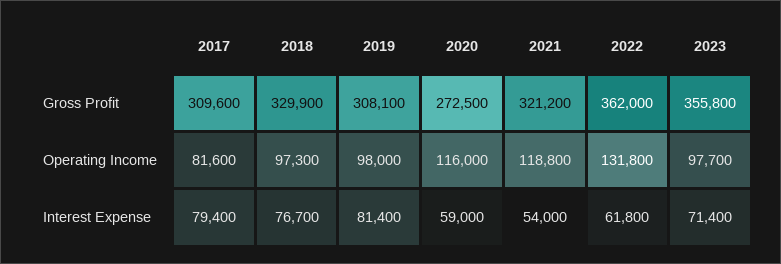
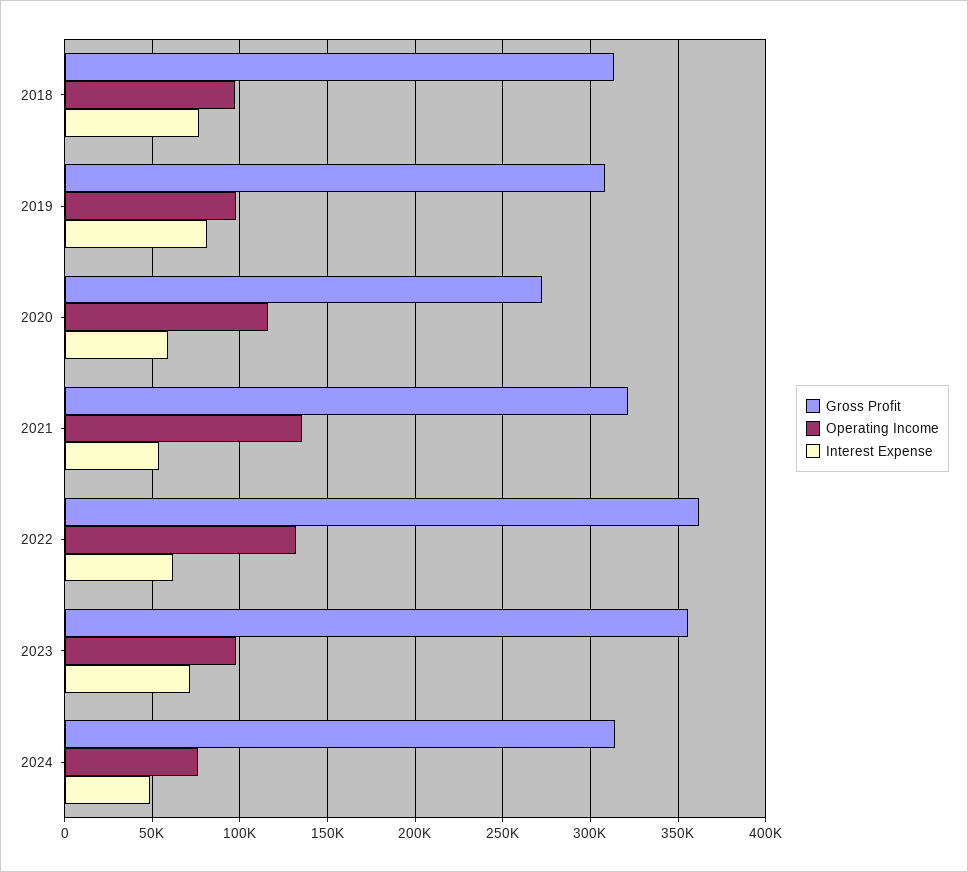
Gross Profit, 2017: 309600 -> none
Gross Profit, 2018: 329900 -> 315000
Operating Income, 2017: 81600 -> none
Operating Income, 2021: 118800 -> 135000
Interest Expense, 2017: 79400 -> none
Gross Profit, 2024: none -> 315000
Operating Income, 2024: none -> 75000
Interest Expense, 2024: none -> 50000

